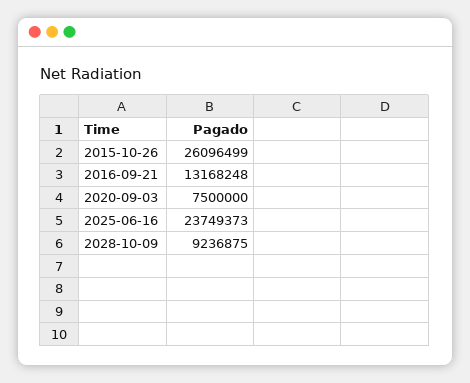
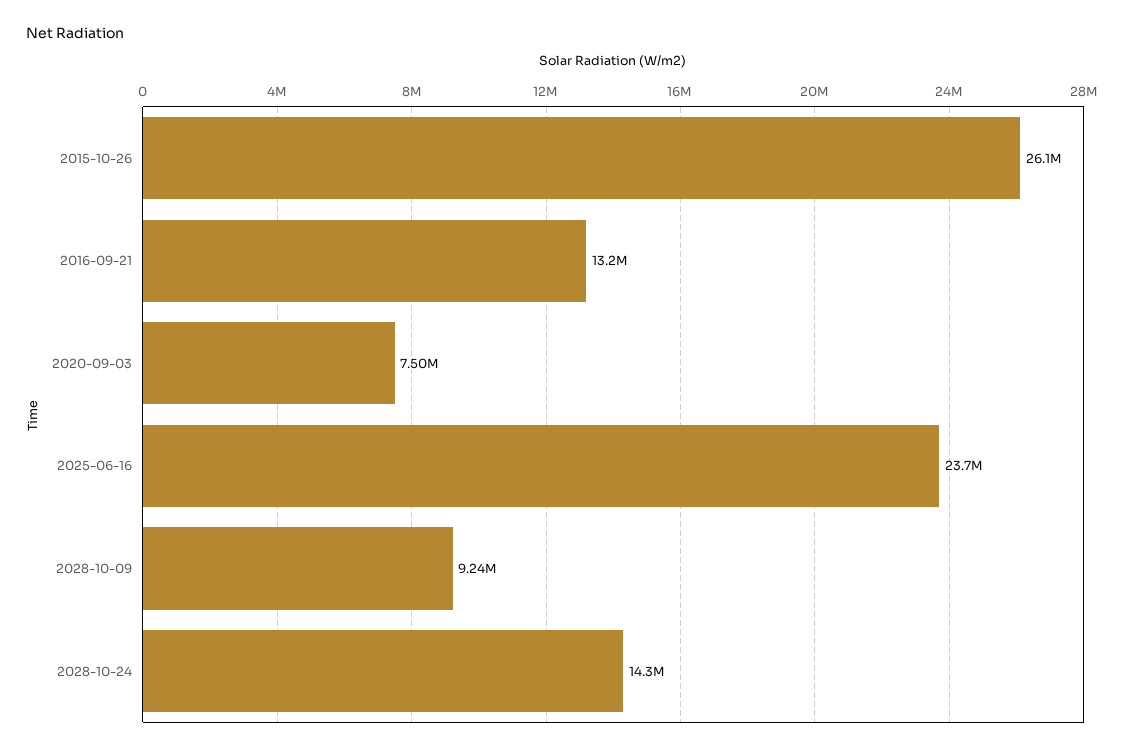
2028-10-24: none -> 14300000

